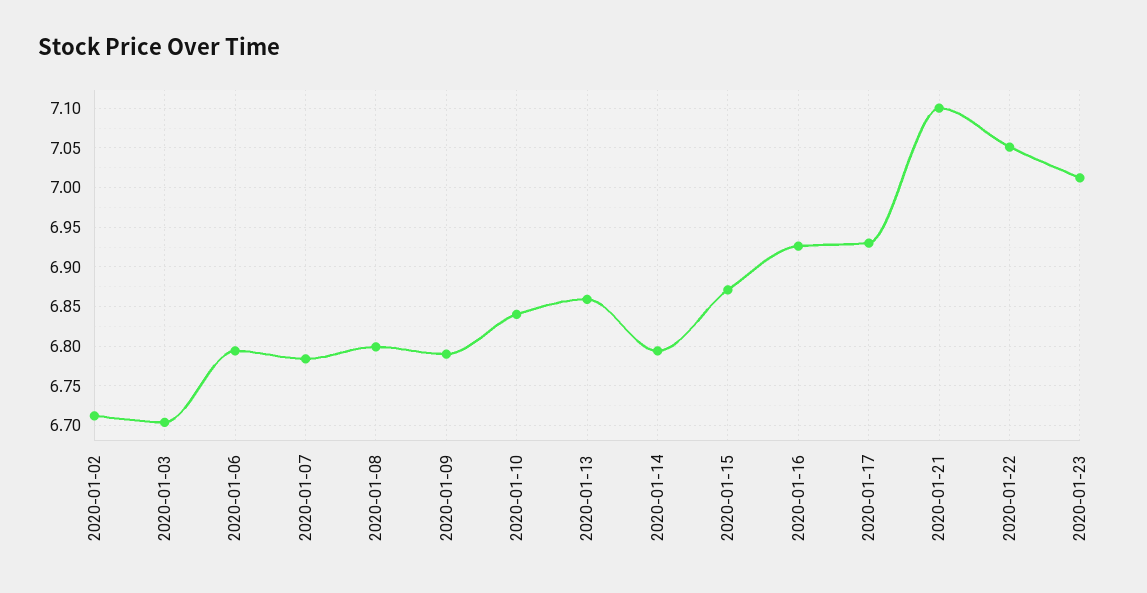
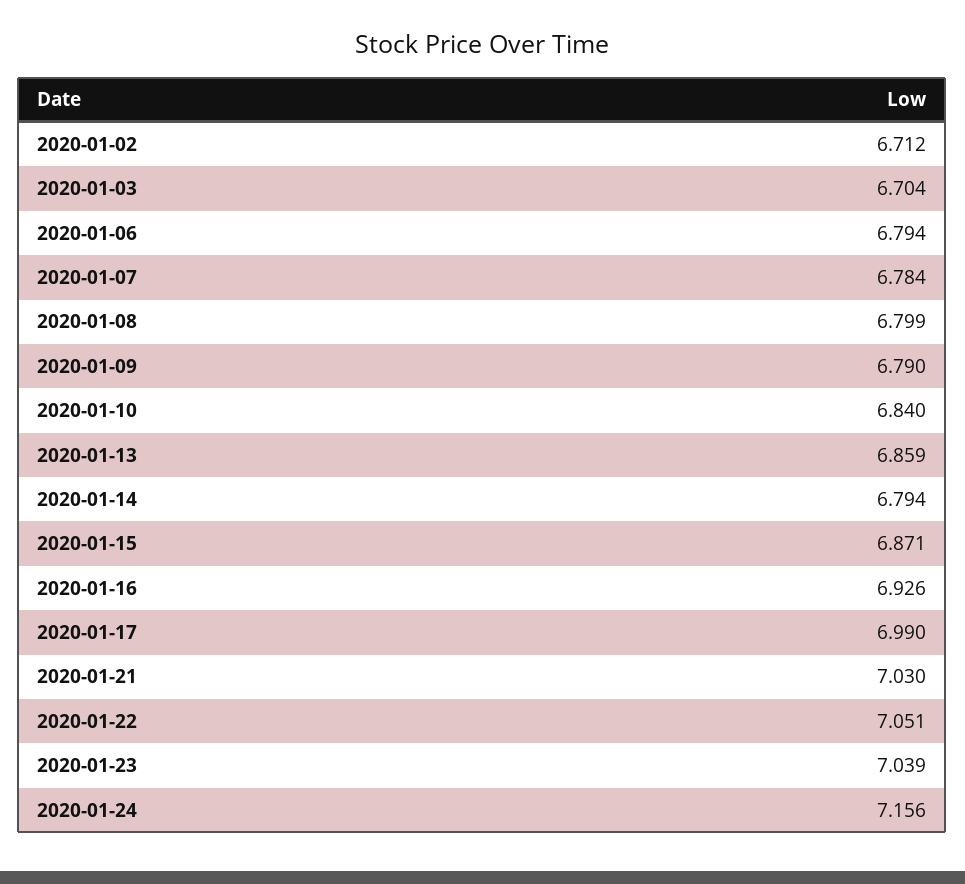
2020-01-17: 6.93 -> 6.99
2020-01-21: 7.1 -> 7.03
2020-01-23: 7.01 -> 7.039
2020-01-24: none -> 7.156

